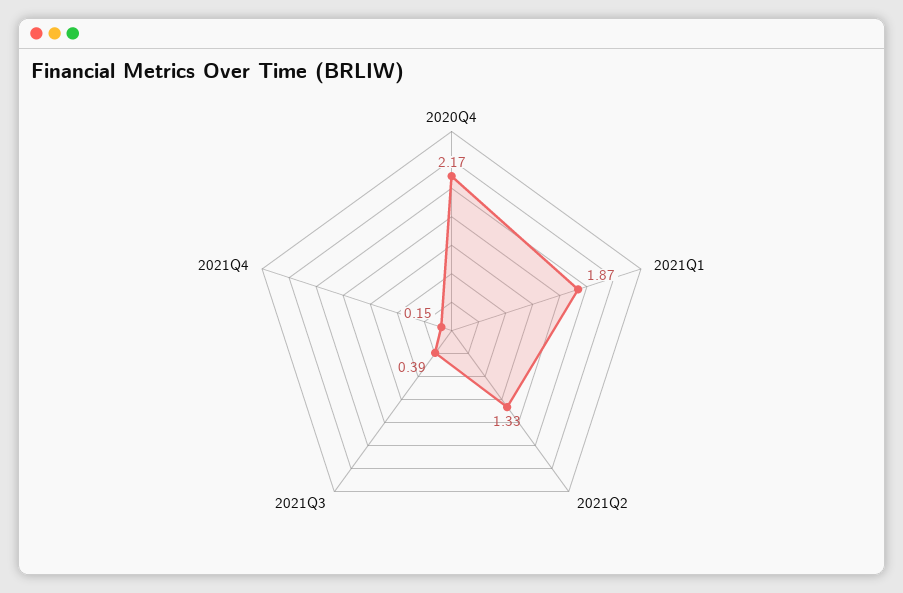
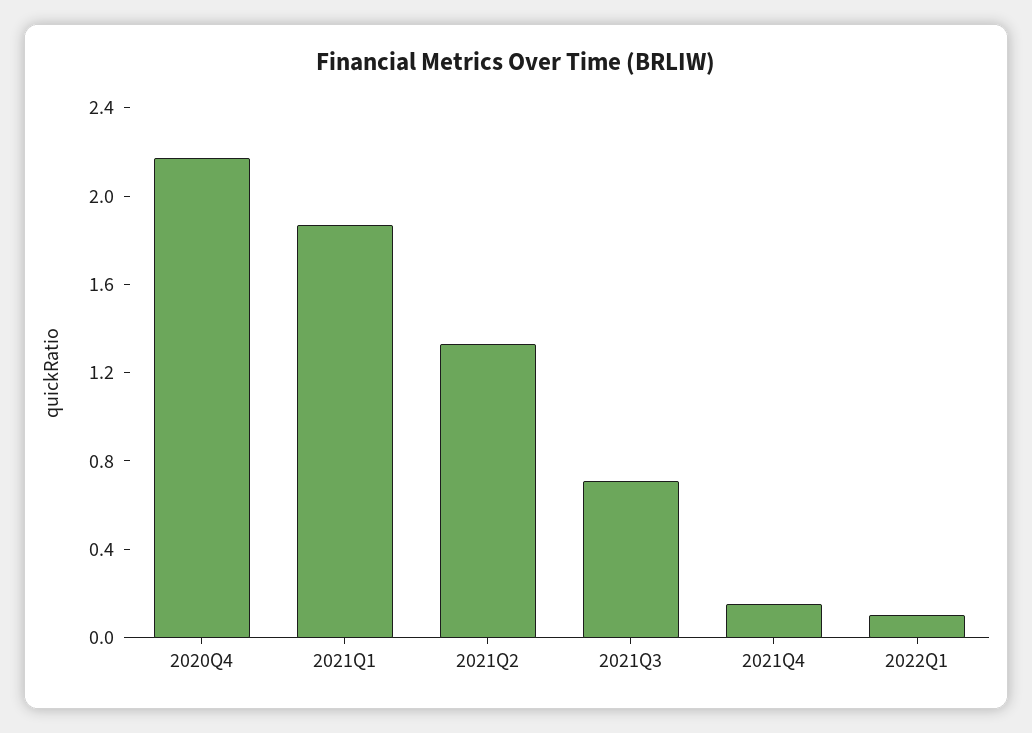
2021Q3: 0.39 -> 0.7
2022Q1: none -> 0.1

